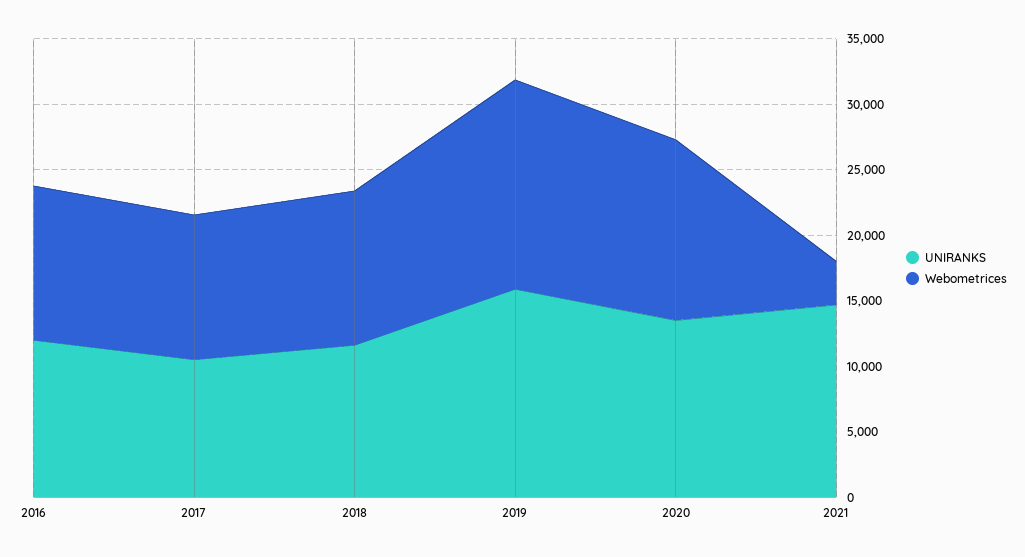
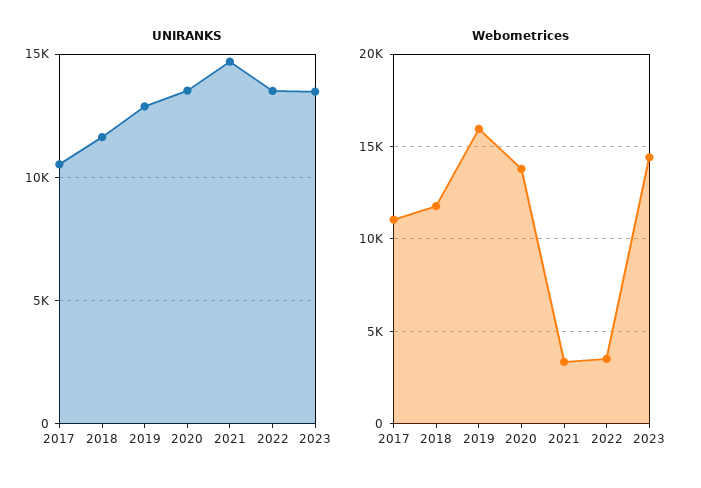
UNIRANKS, 2016: 12000 -> none
Webometrices, 2016: 12000 -> none
UNIRANKS, 2019: 16000 -> 13000
UNIRANKS, 2022: none -> 13500
UNIRANKS, 2023: none -> 13500
Webometrices, 2022: none -> 3500
Webometrices, 2023: none -> 14500

